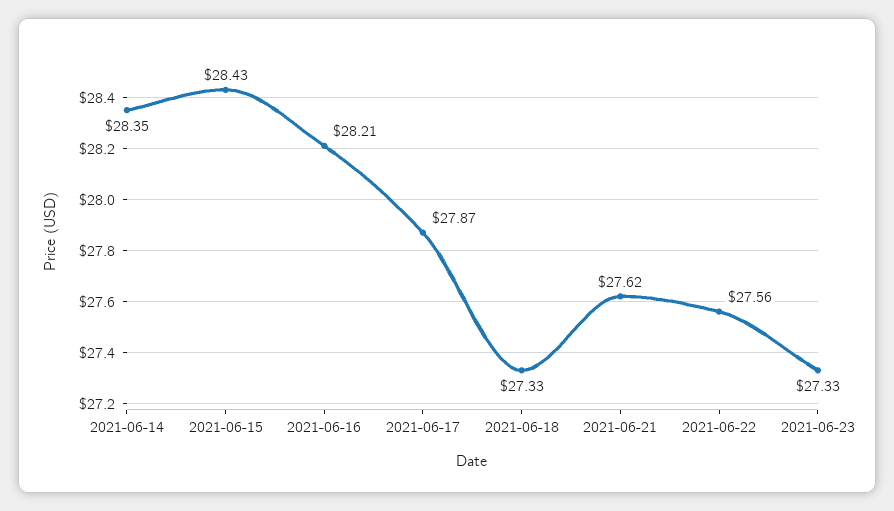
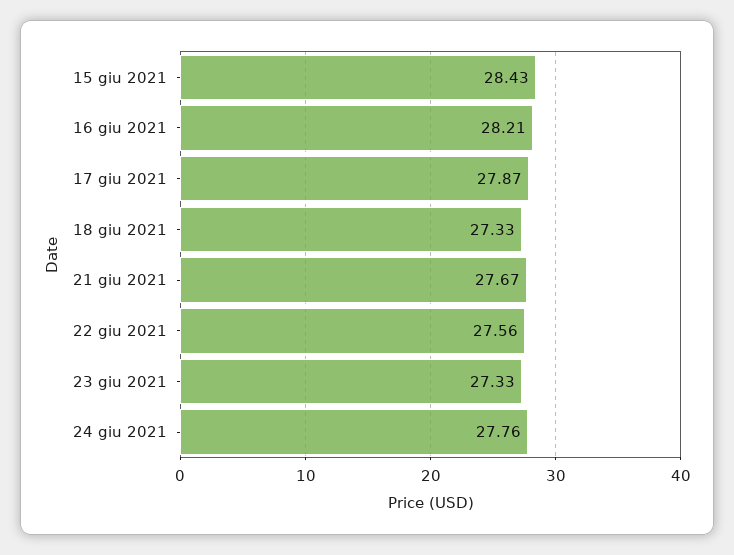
2021-06-14: 28.35 -> none
2021-06-21: 27.62 -> 27.67
24 giu 2021: none -> 27.76

